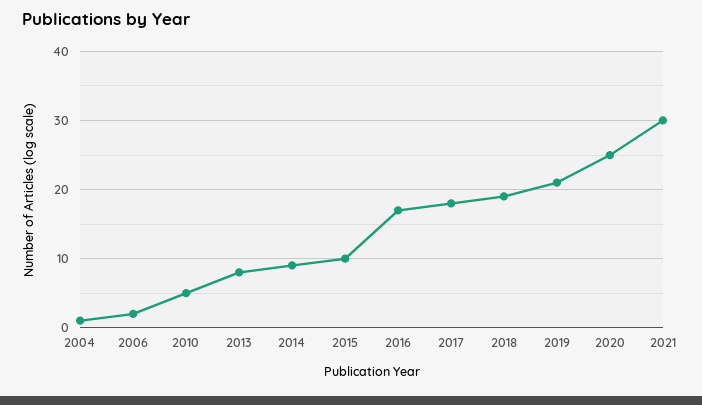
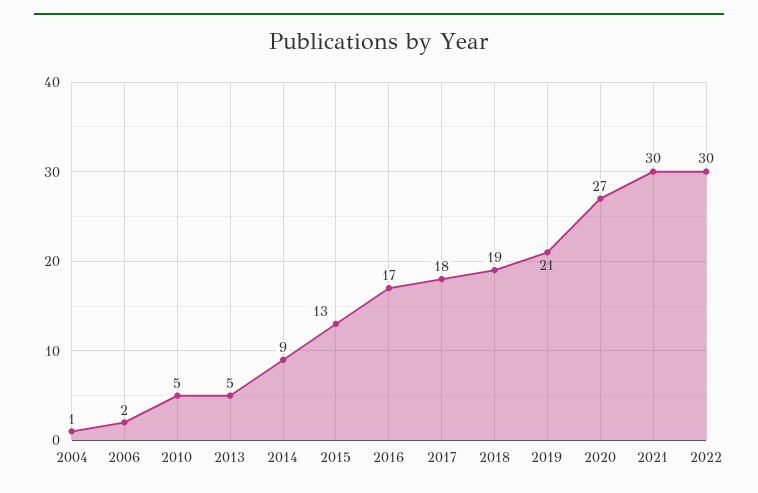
2013: 8 -> 5
2015: 10 -> 13
2020: 25 -> 27
2022: none -> 30

